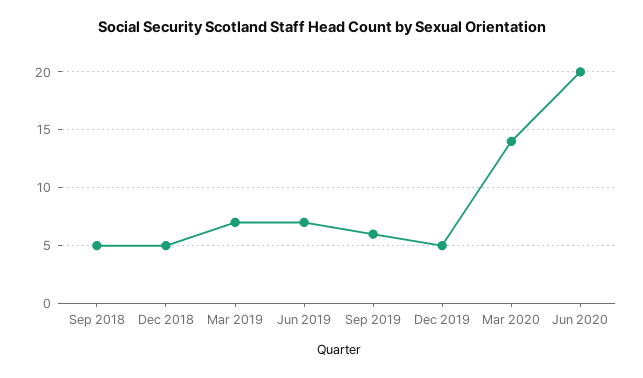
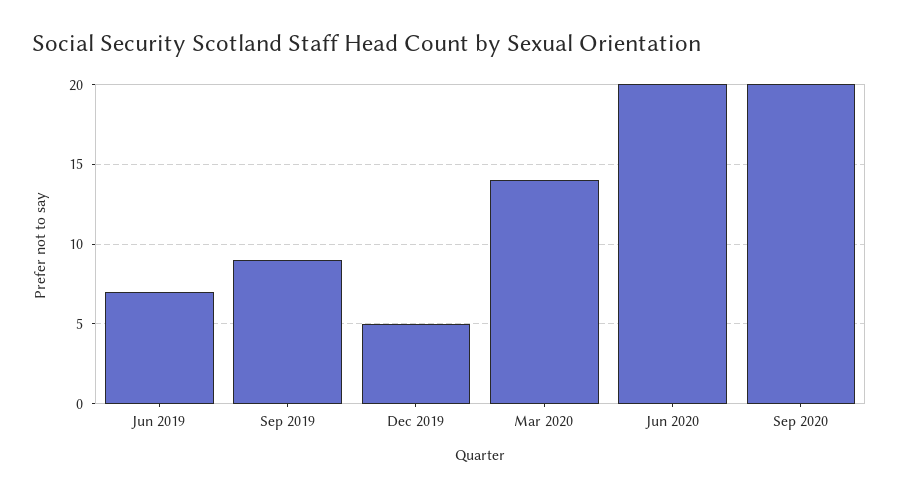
Sep 2018: 5 -> none
Dec 2018: 5 -> none
Mar 2019: 7 -> none
Sep 2019: 6 -> 9
Sep 2020: none -> 20

